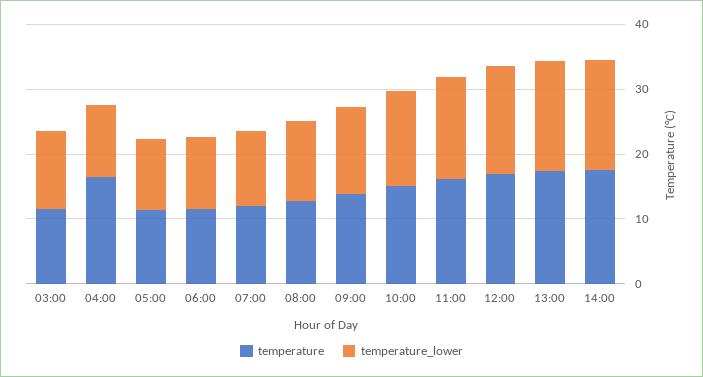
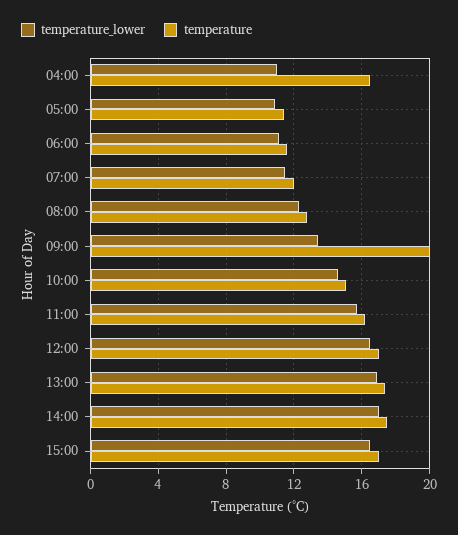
temperature, 03:00: 12 -> none
temperature_lower, 03:00: 12 -> none
temperature, 09:00: 14 -> 20
temperature_lower, 15:00: none -> 16.5
temperature, 15:00: none -> 17

